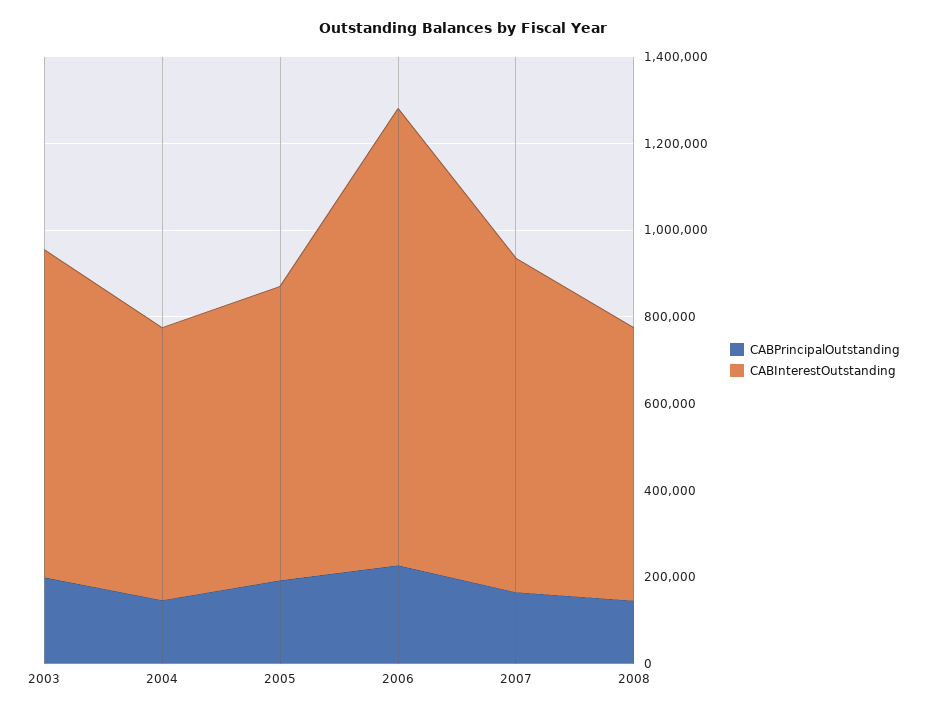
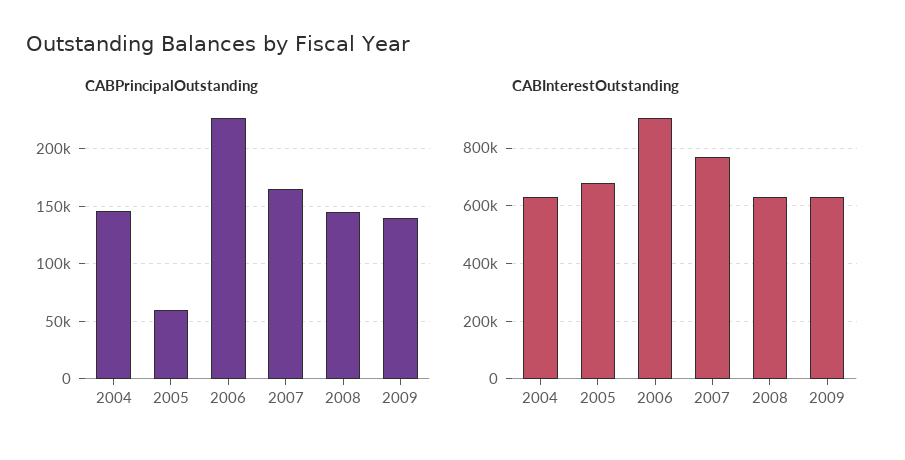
CABPrincipalOutstanding, 2003: 200000 -> none
CABInterestOutstanding, 2003: 750000 -> none
CABPrincipalOutstanding, 2005: 200000 -> 60000
CABInterestOutstanding, 2006: 1050000 -> 900000
CABPrincipalOutstanding, 2009: none -> 140000
CABInterestOutstanding, 2009: none -> 625000

